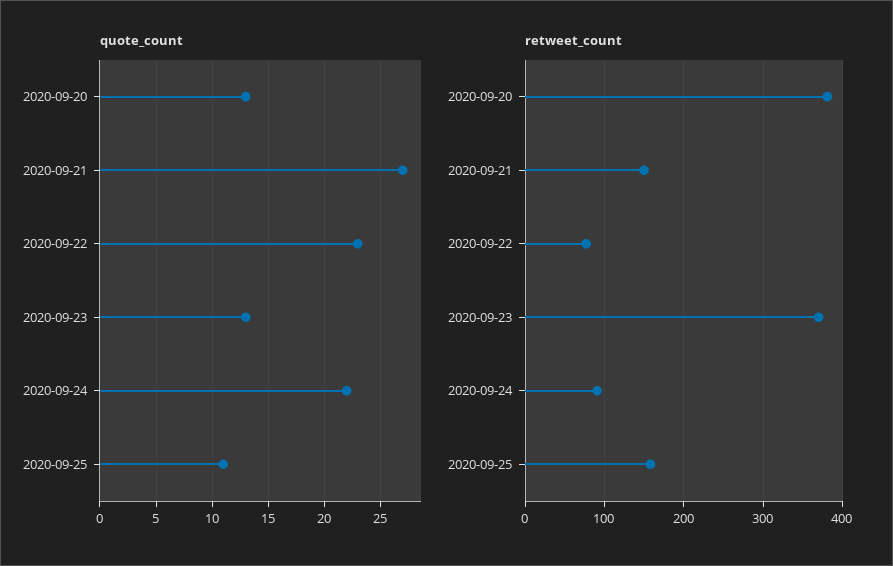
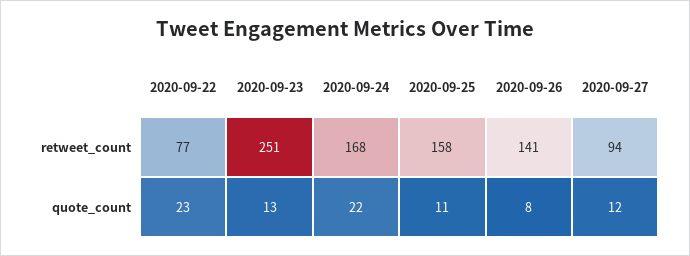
quote_count, 2020-09-20: 13 -> none
quote_count, 2020-09-21: 27 -> none
retweet_count, 2020-09-20: 380 -> none
retweet_count, 2020-09-21: 150 -> none
retweet_count, 2020-09-23: 370 -> 251
retweet_count, 2020-09-24: 90 -> 168
retweet_count, 2020-09-26: none -> 141
retweet_count, 2020-09-27: none -> 94
quote_count, 2020-09-26: none -> 8
quote_count, 2020-09-27: none -> 12

